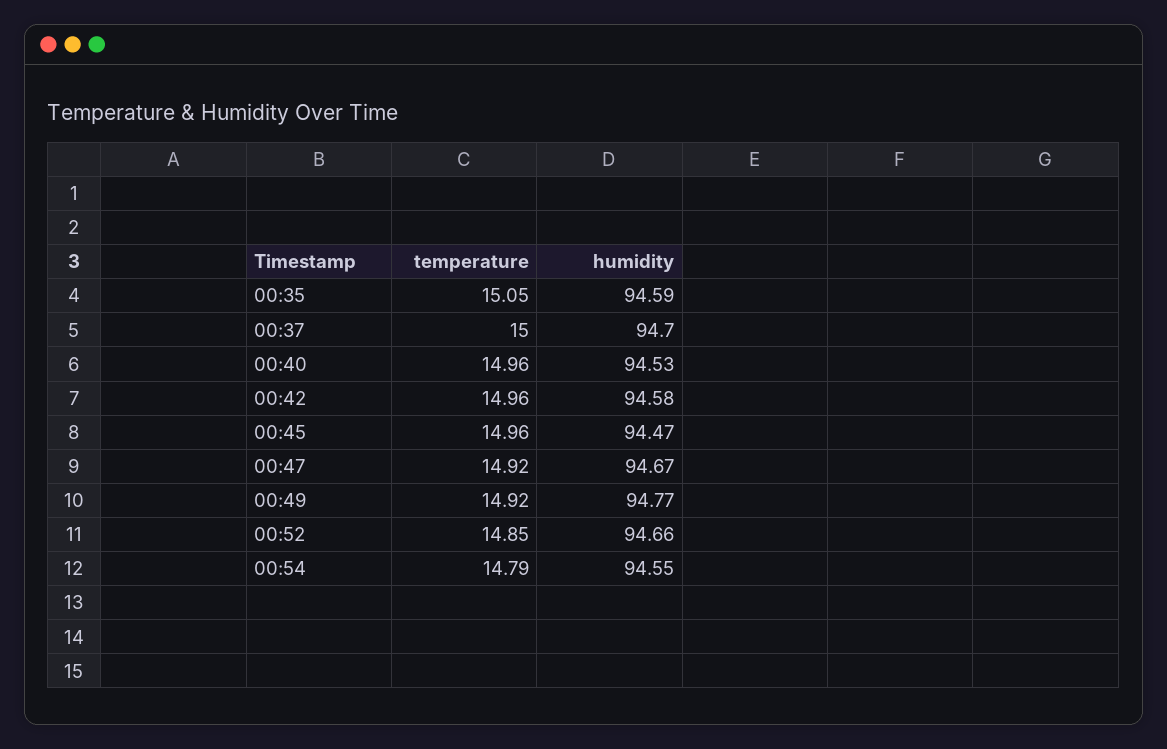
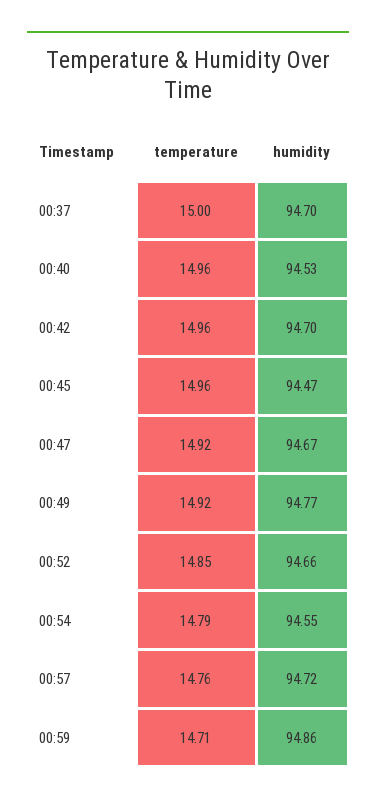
temperature, 00:35: 15.05 -> none
humidity, 00:35: 94.59 -> none
humidity, 00:42: 94.58 -> 94.7
temperature, 00:57: none -> 14.76
humidity, 00:57: none -> 94.72
temperature, 00:59: none -> 14.71
humidity, 00:59: none -> 94.86

